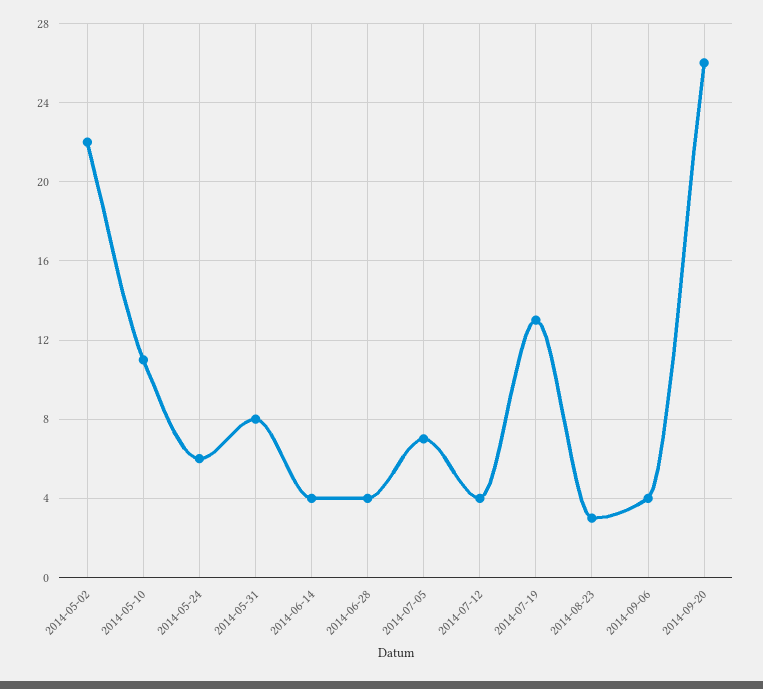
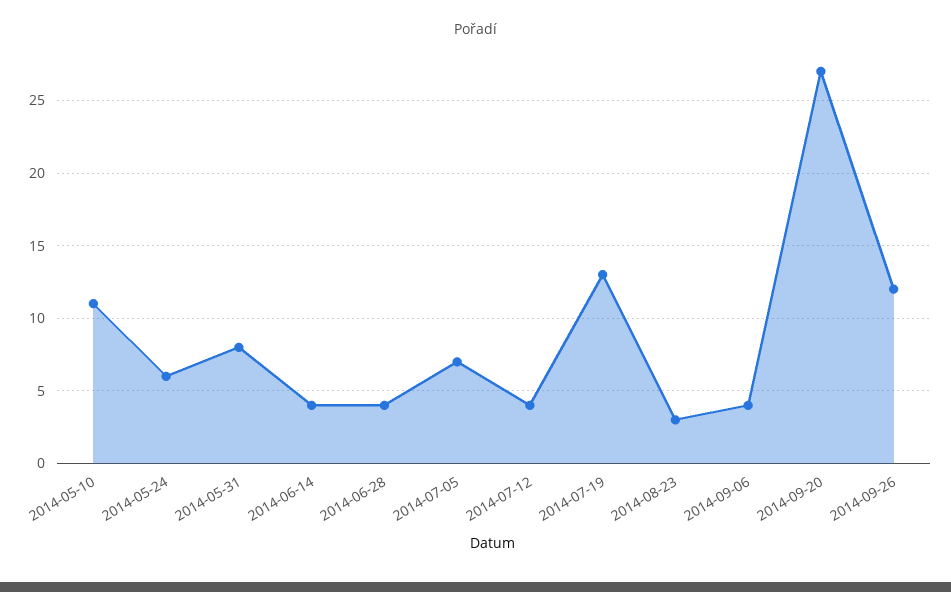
2014-05-02: 22 -> none
2014-09-20: 26 -> 27
2014-09-26: none -> 12

